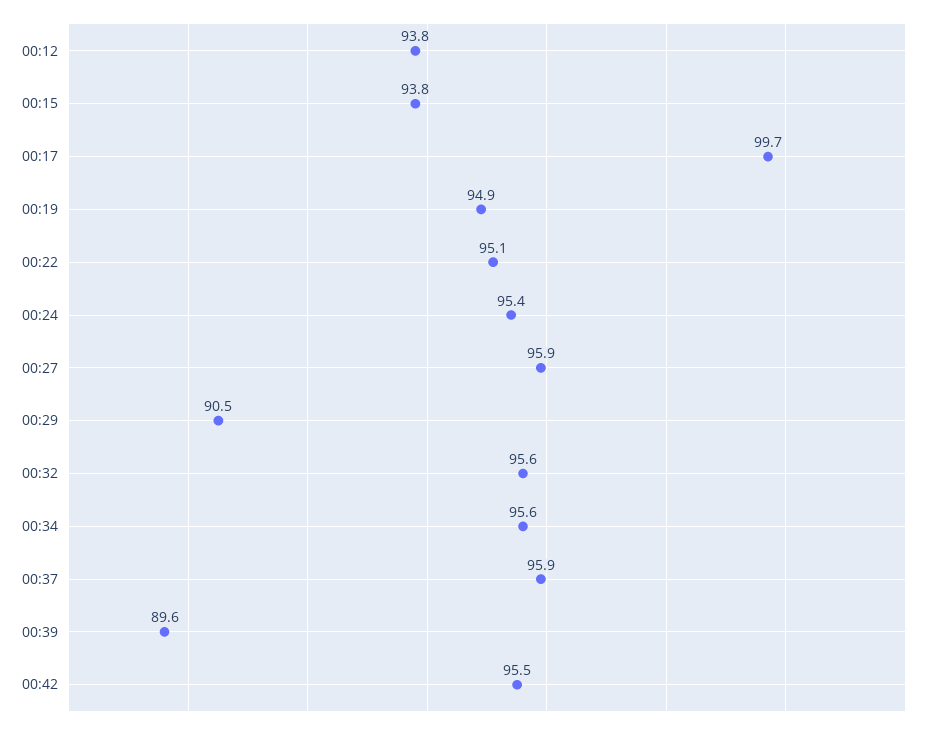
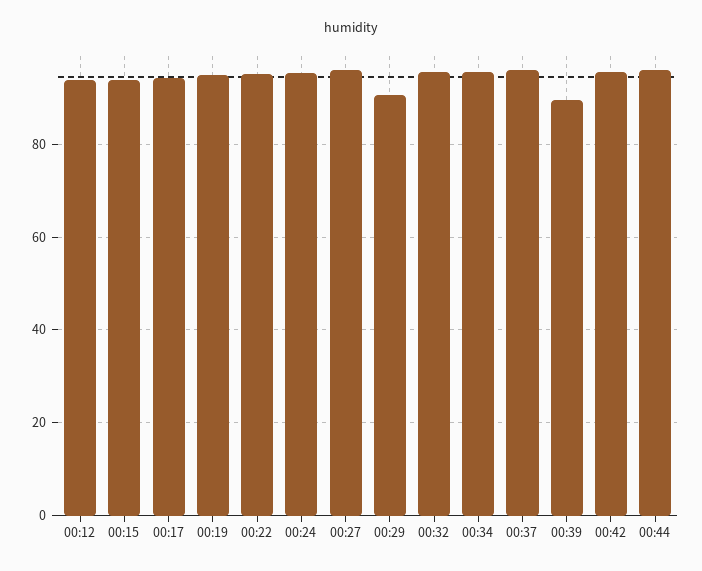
00:17: 99.7 -> 94
00:44: none -> 96

